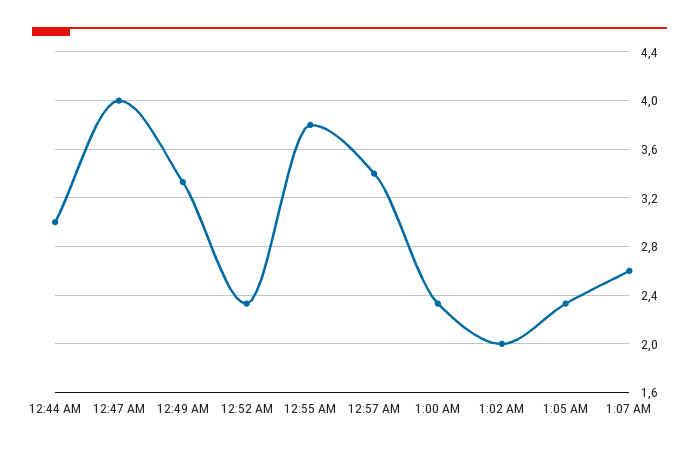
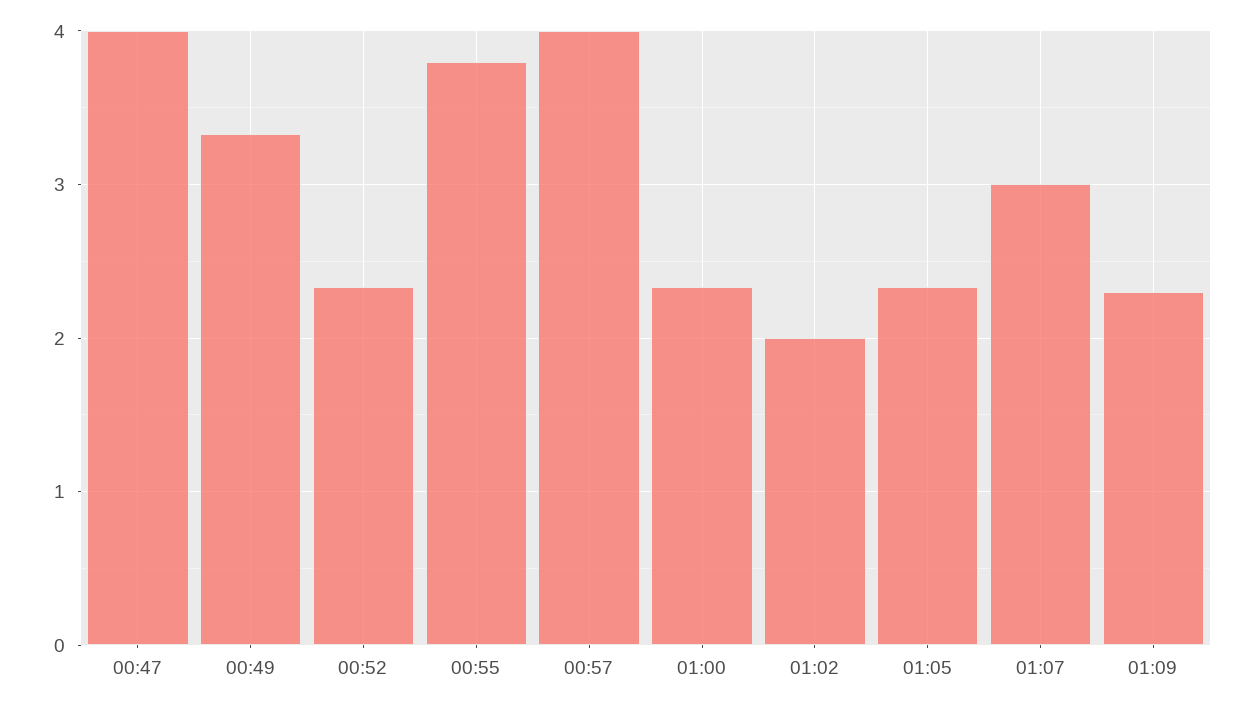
12:44 AM: 3 -> none
12:57 AM: 3.4 -> 4
1:07 AM: 2.6 -> 3
01:09: none -> 2.3

